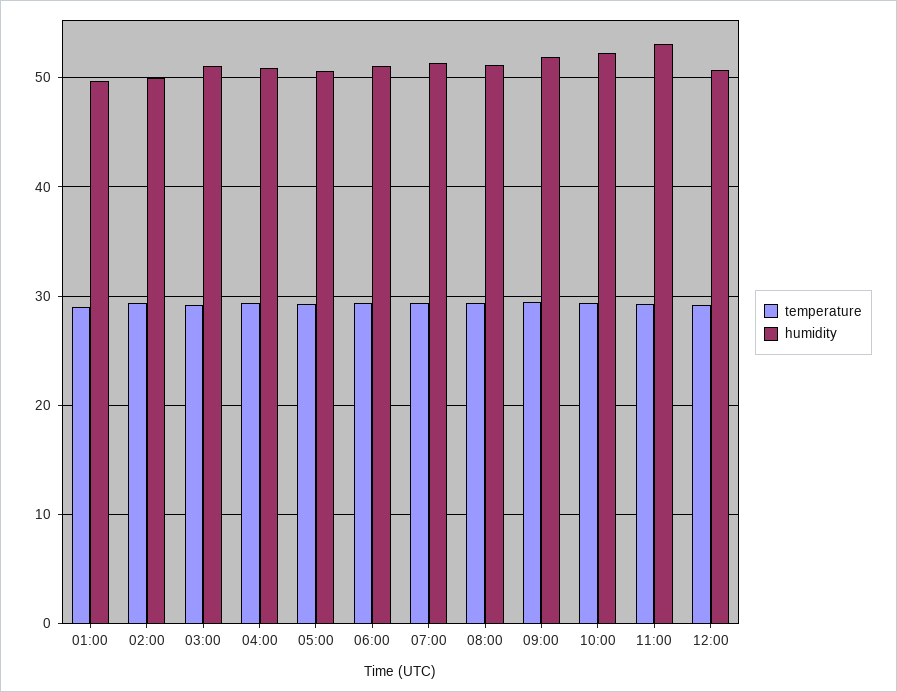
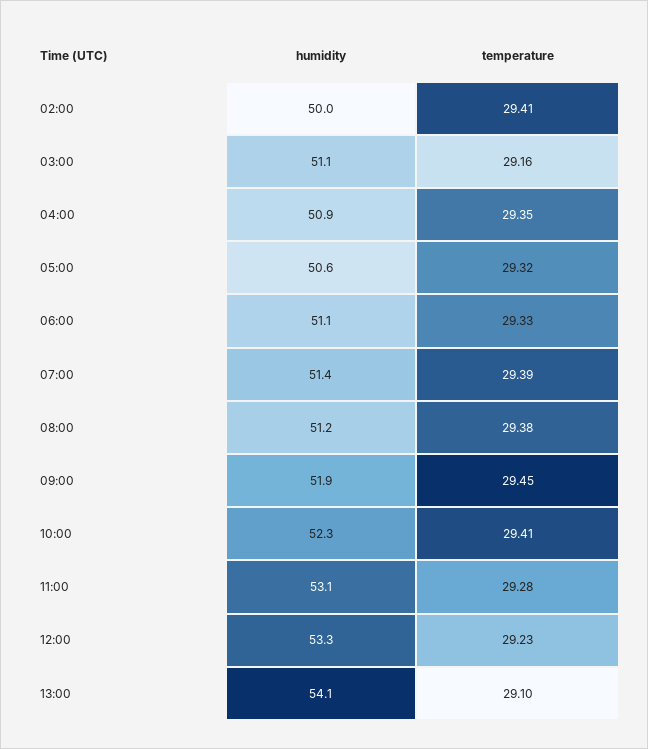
temperature, 01:00: 29 -> none
humidity, 01:00: 50 -> none
humidity, 12:00: 51 -> 53.3
humidity, 13:00: none -> 54.1
temperature, 13:00: none -> 29.1

